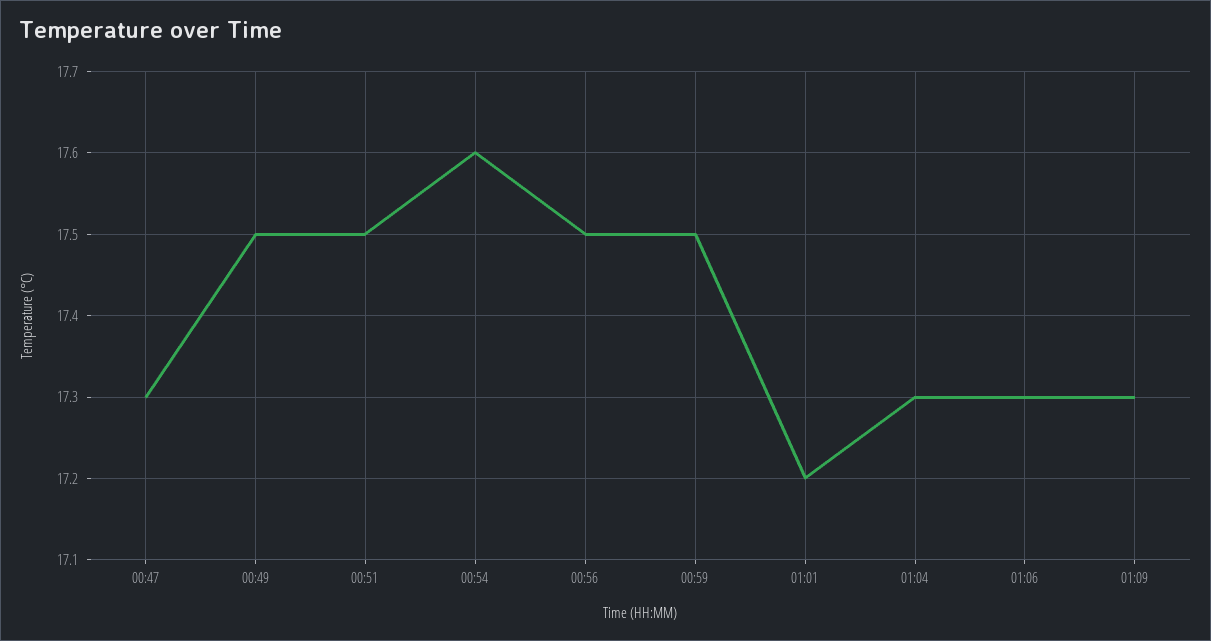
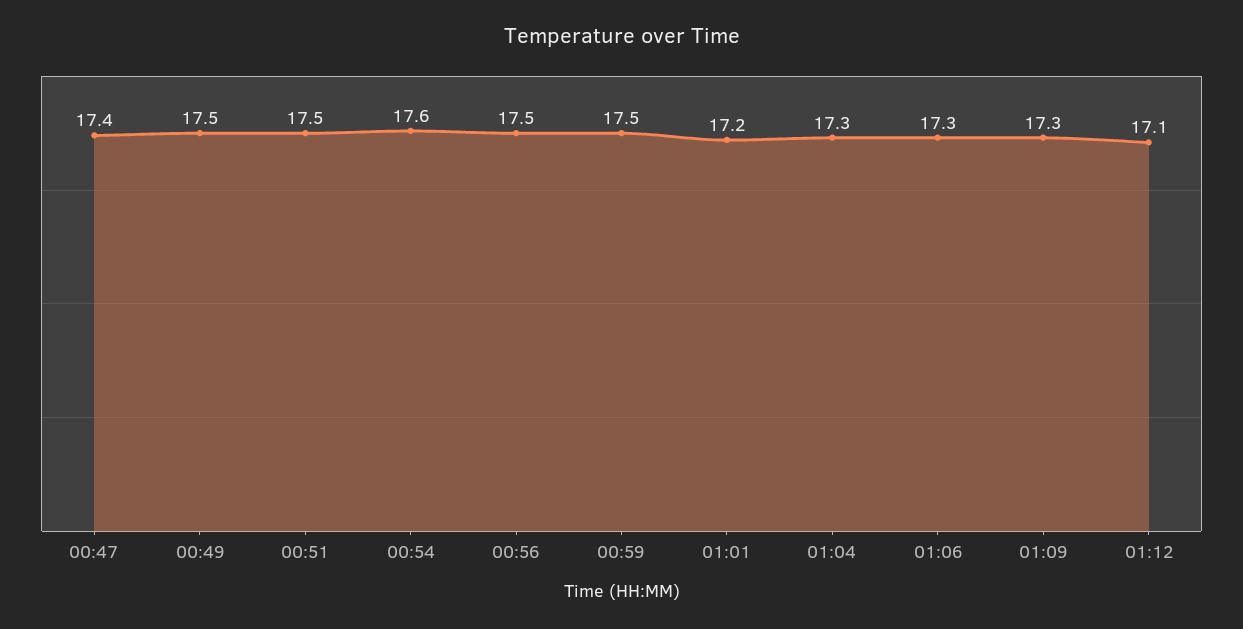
00:47: 17.3 -> 17.4
01:12: none -> 17.1

